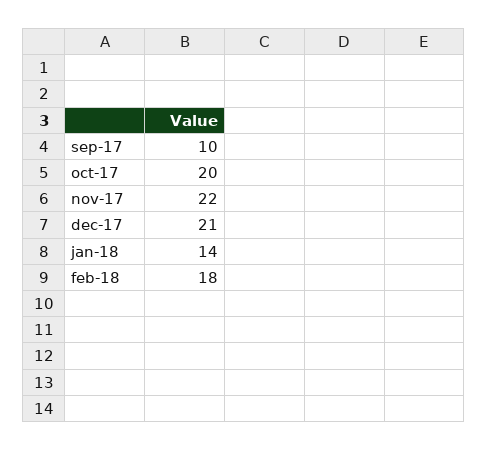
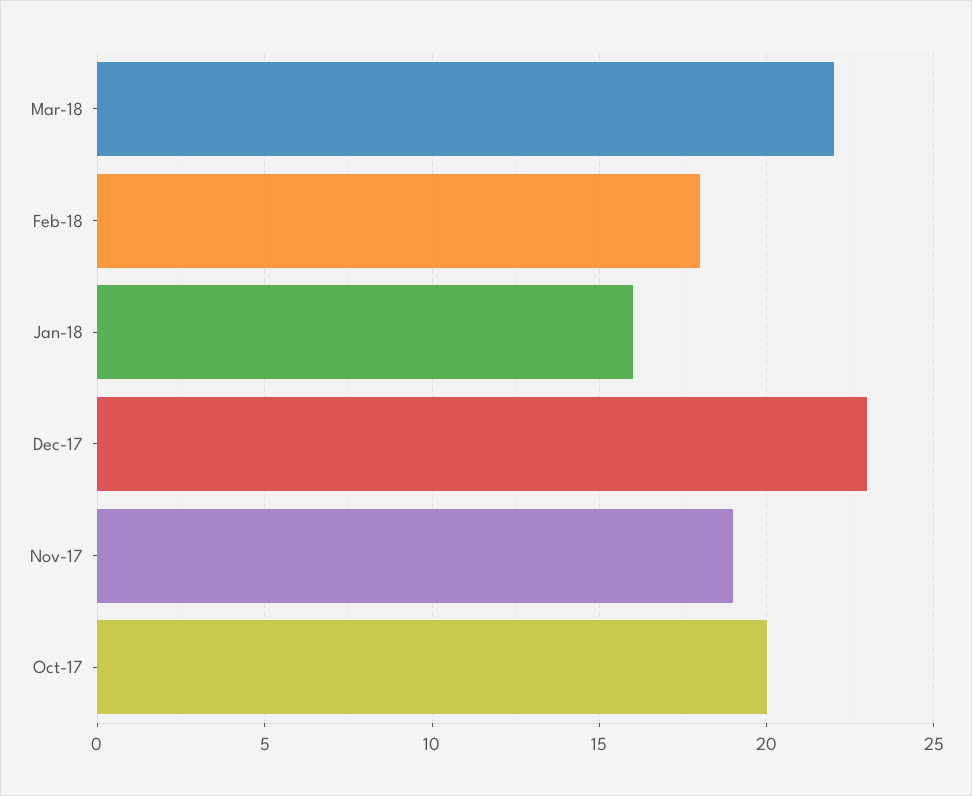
sep-17: 10 -> none
nov-17: 22 -> 19
dec-17: 21 -> 23
jan-18: 14 -> 16
Mar-18: none -> 22

